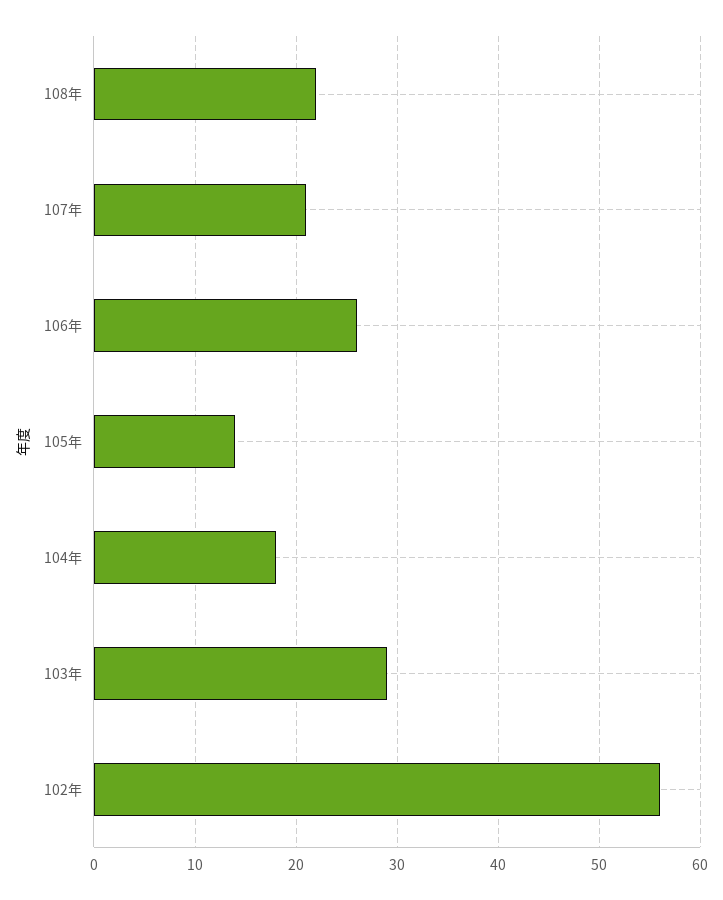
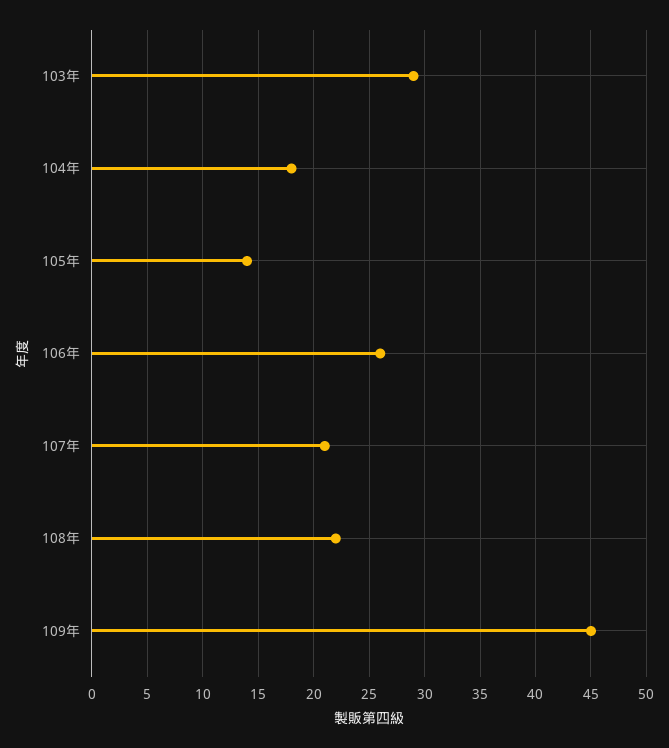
102年: 56 -> none
109年: none -> 45

